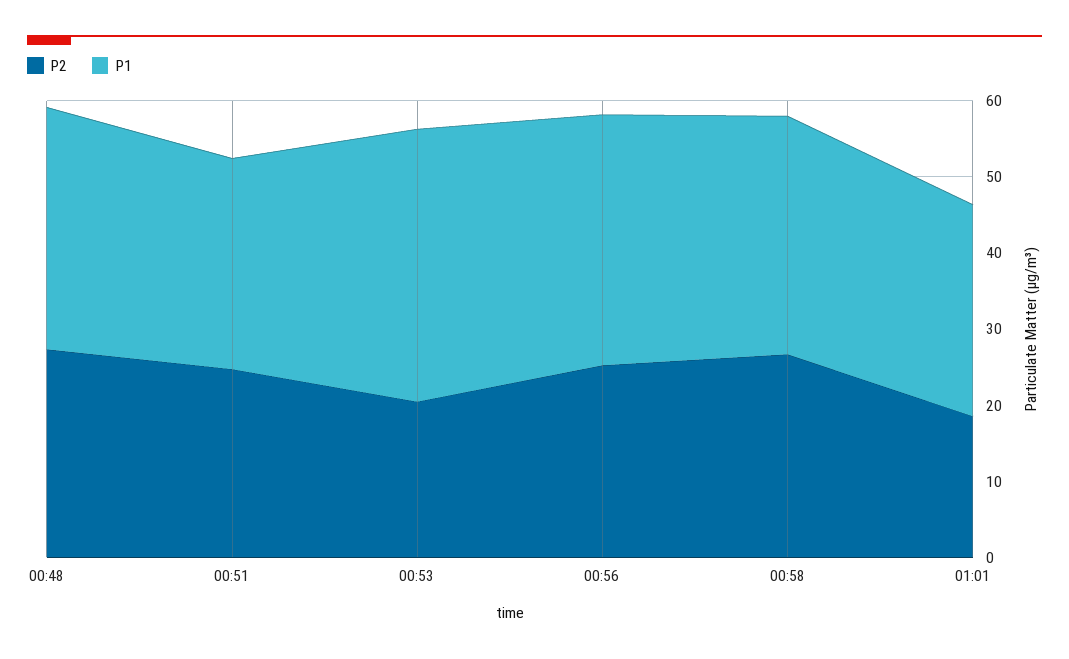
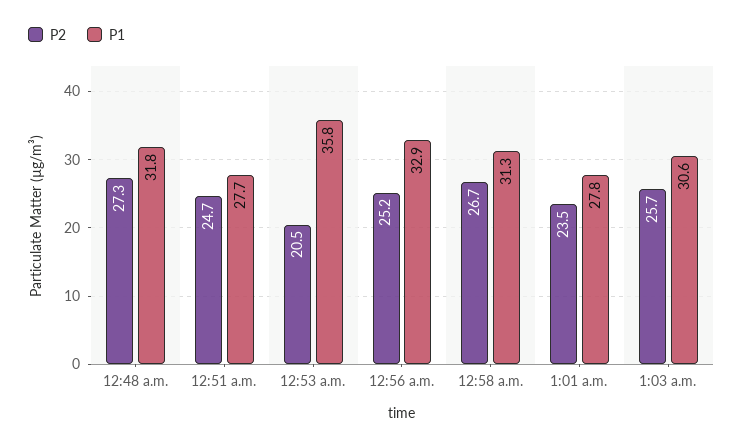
P2, 01:01: 18 -> 23.5
P2, 1:03 a.m.: none -> 25.7
P1, 1:03 a.m.: none -> 30.6

